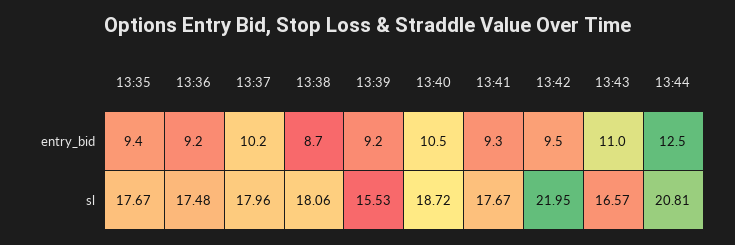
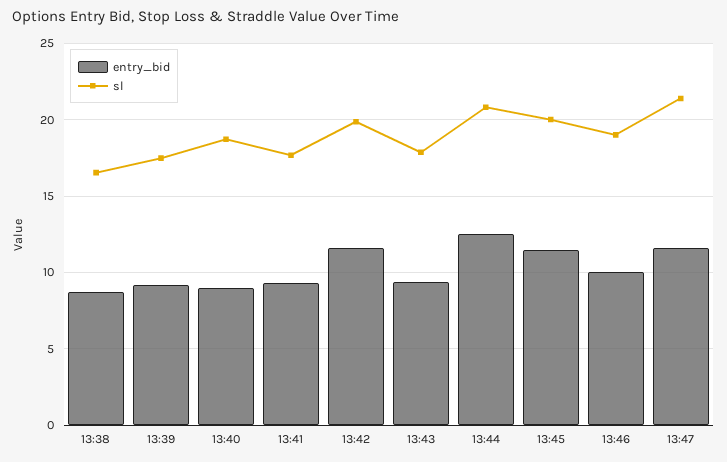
entry_bid, 13:35: 9.4 -> none
entry_bid, 13:36: 9.2 -> none
entry_bid, 13:37: 10.2 -> none
entry_bid, 13:40: 10.5 -> 9
entry_bid, 13:42: 9.5 -> 11.5
entry_bid, 13:43: 11 -> 9.5
sl, 13:35: 17.67 -> none
sl, 13:36: 17.48 -> none
sl, 13:37: 17.96 -> none
sl, 13:38: 18.06 -> 16.5
sl, 13:39: 15.53 -> 17.5
sl, 13:42: 21.95 -> 20
sl, 13:43: 16.57 -> 18
entry_bid, 13:45: none -> 11.5
sl, 13:45: none -> 20
entry_bid, 13:46: none -> 10
sl, 13:46: none -> 19
entry_bid, 13:47: none -> 11.5
sl, 13:47: none -> 21.5

